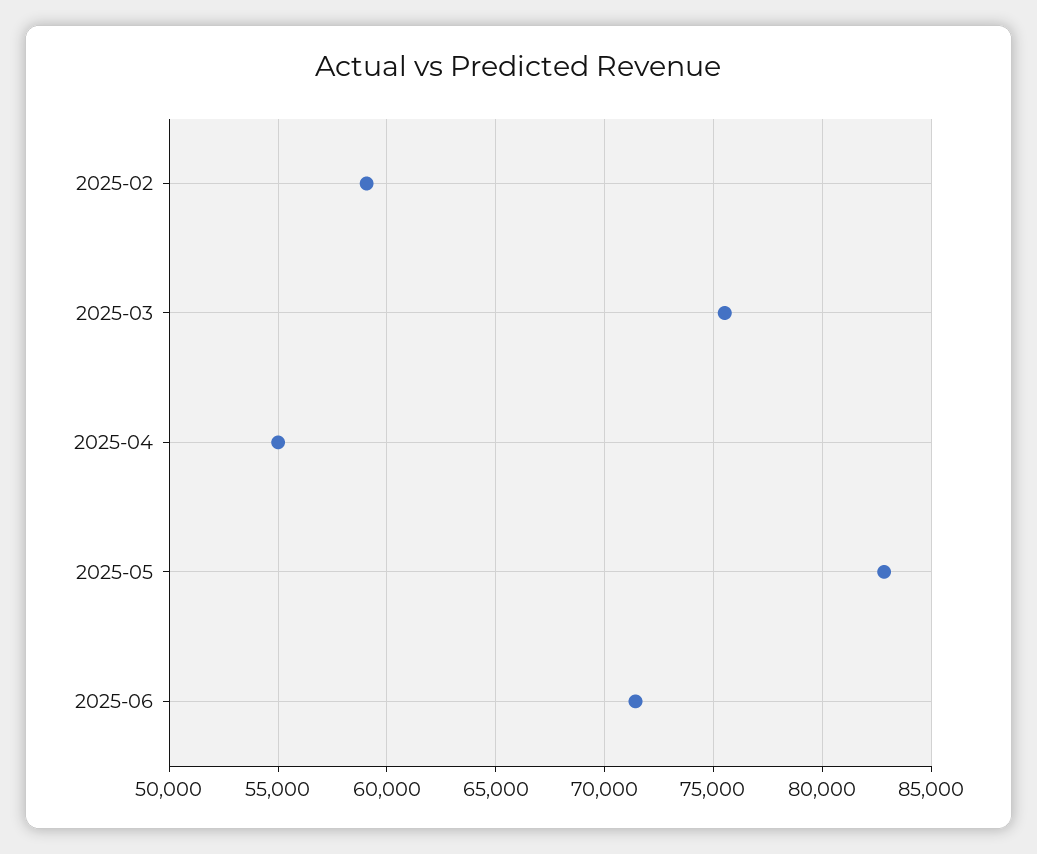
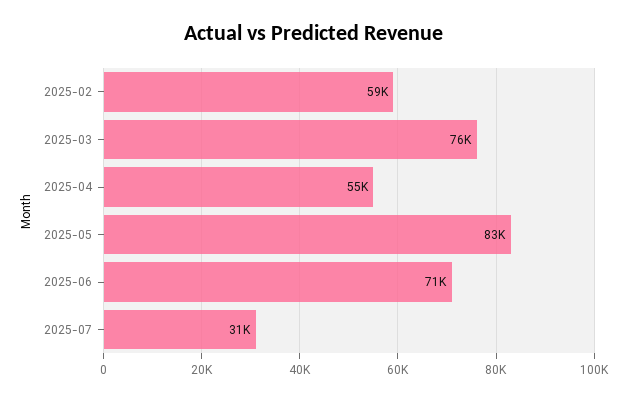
2025-07: none -> 31000

